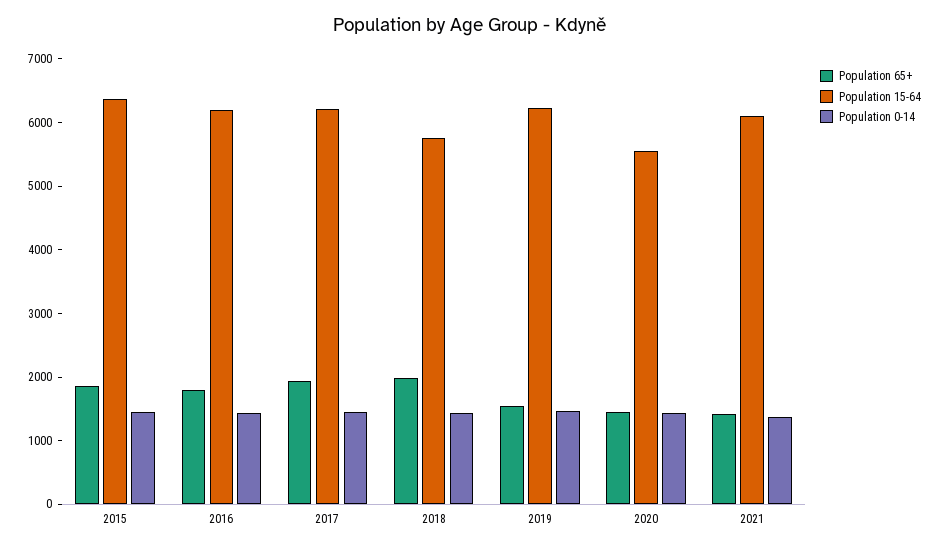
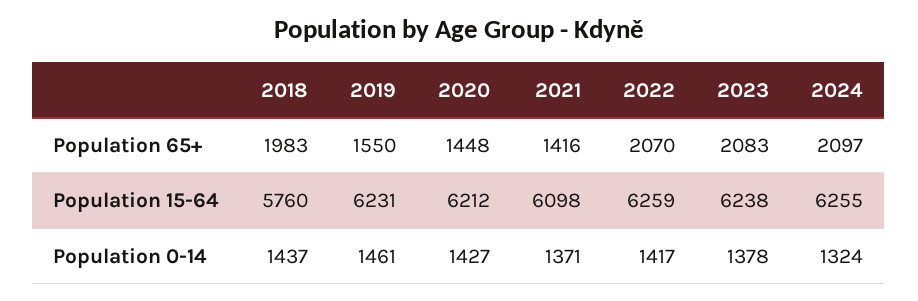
Population 65+, 2015: 1800 -> none
Population 15-64, 2015: 6400 -> none
Population 0-14, 2015: 1400 -> none
Population 65+, 2016: 1800 -> none
Population 15-64, 2016: 6200 -> none
Population 0-14, 2016: 1400 -> none
Population 65+, 2017: 2000 -> none
Population 15-64, 2017: 6200 -> none
Population 0-14, 2017: 1400 -> none
Population 15-64, 2020: 5600 -> 6212
Population 65+, 2022: none -> 2070
Population 65+, 2023: none -> 2083
Population 65+, 2024: none -> 2097
Population 15-64, 2022: none -> 6259
Population 15-64, 2023: none -> 6238
Population 15-64, 2024: none -> 6255
Population 0-14, 2022: none -> 1417
Population 0-14, 2023: none -> 1378
Population 0-14, 2024: none -> 1324

